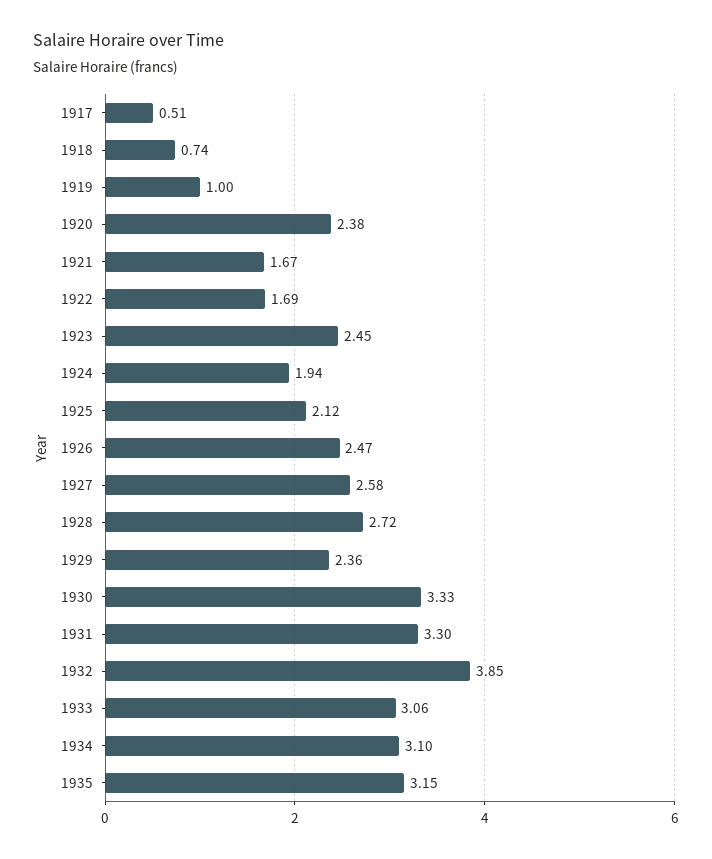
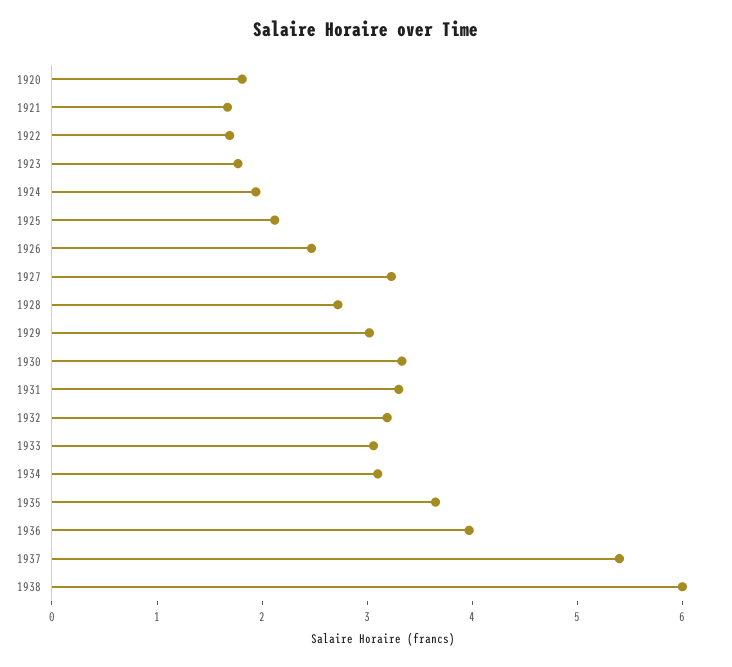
1917: 0.51 -> none
1918: 0.74 -> none
1919: 1 -> none
1920: 2.38 -> 1.8
1923: 2.45 -> 1.8
1927: 2.58 -> 3.2
1929: 2.36 -> 3
1932: 3.85 -> 3.2
1935: 3.15 -> 3.6
1936: none -> 4
1937: none -> 5.4
1938: none -> 6

